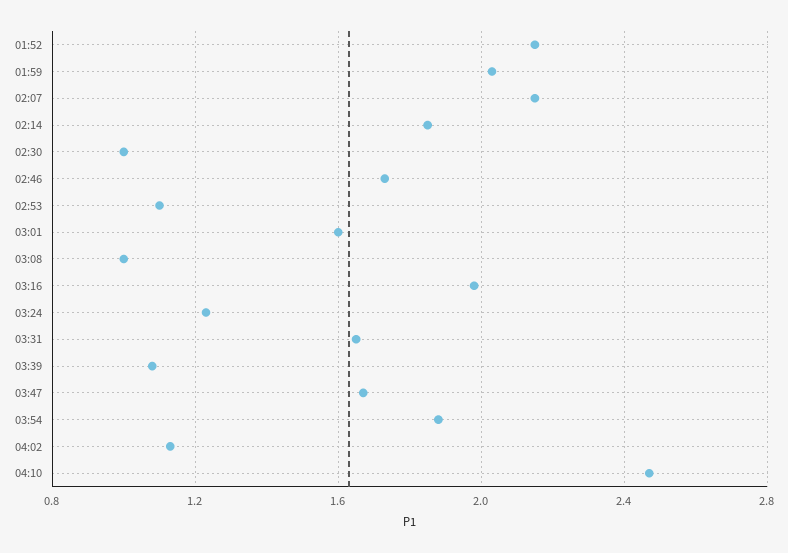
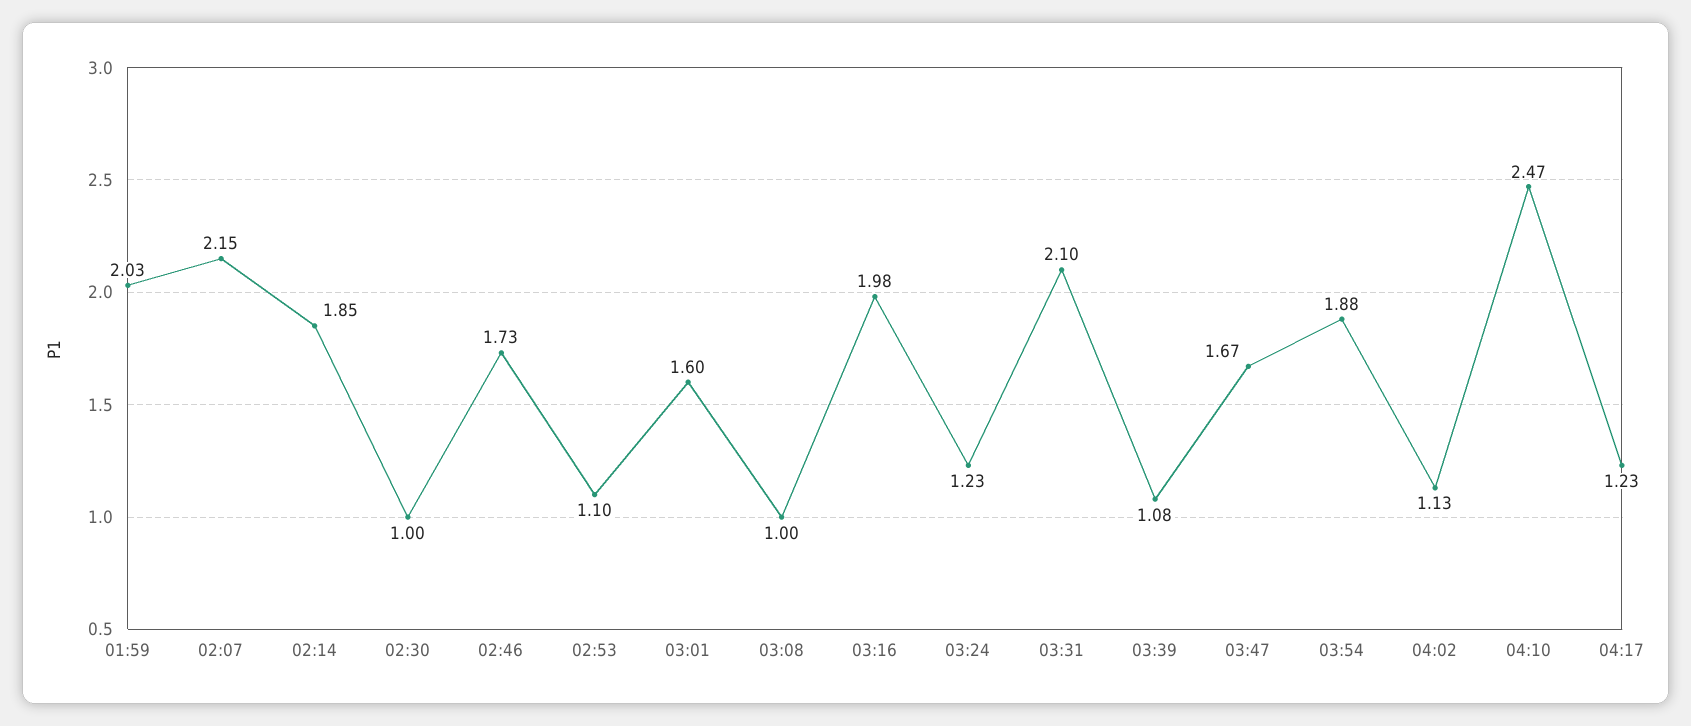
01:52: 2.15 -> none
03:31: 1.65 -> 2.1
04:17: none -> 1.23

